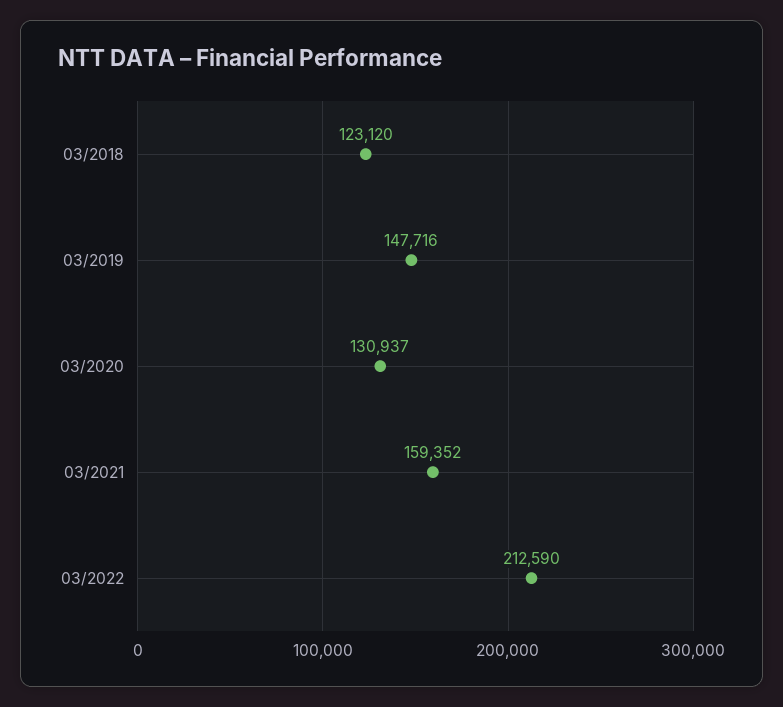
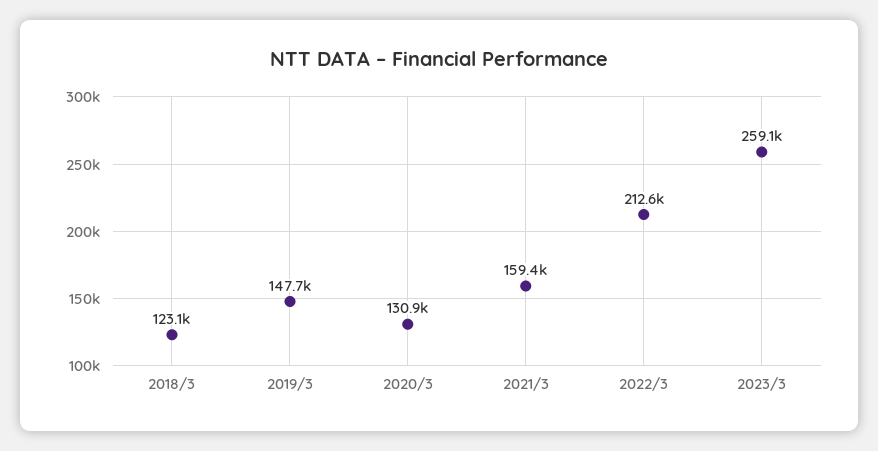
2023/3: none -> 259100

